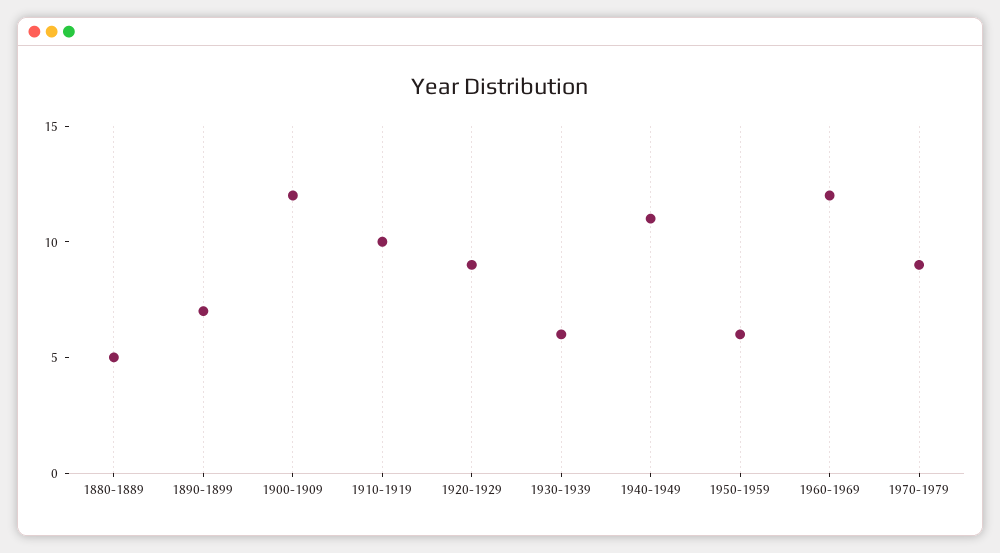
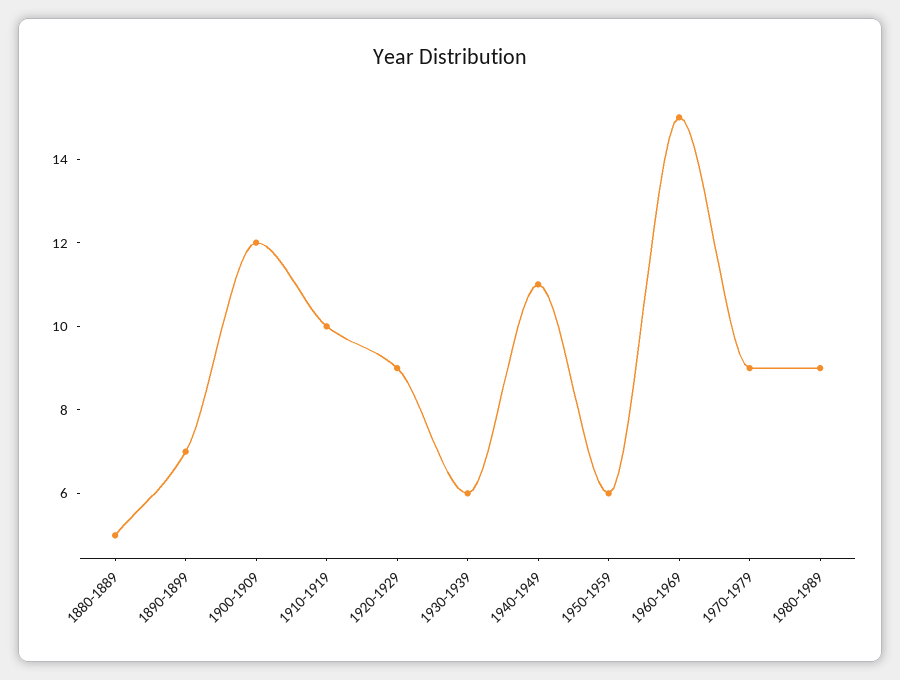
1960-1969: 12 -> 15
1980-1989: none -> 9

